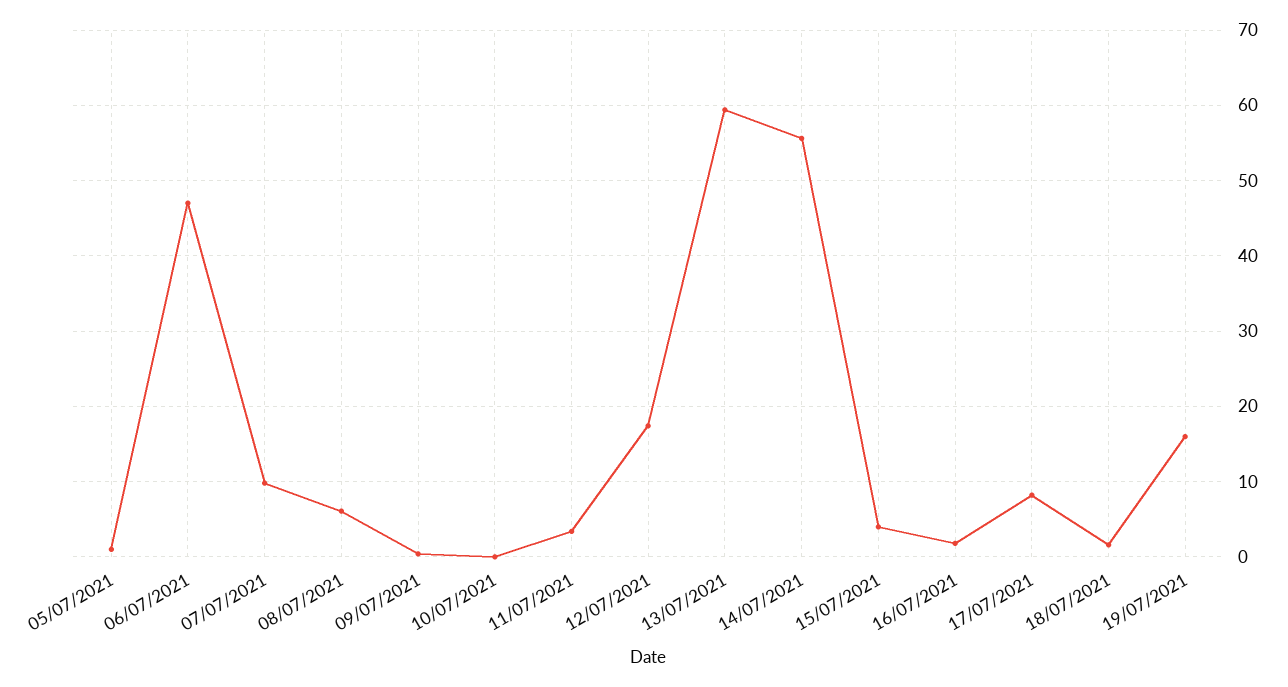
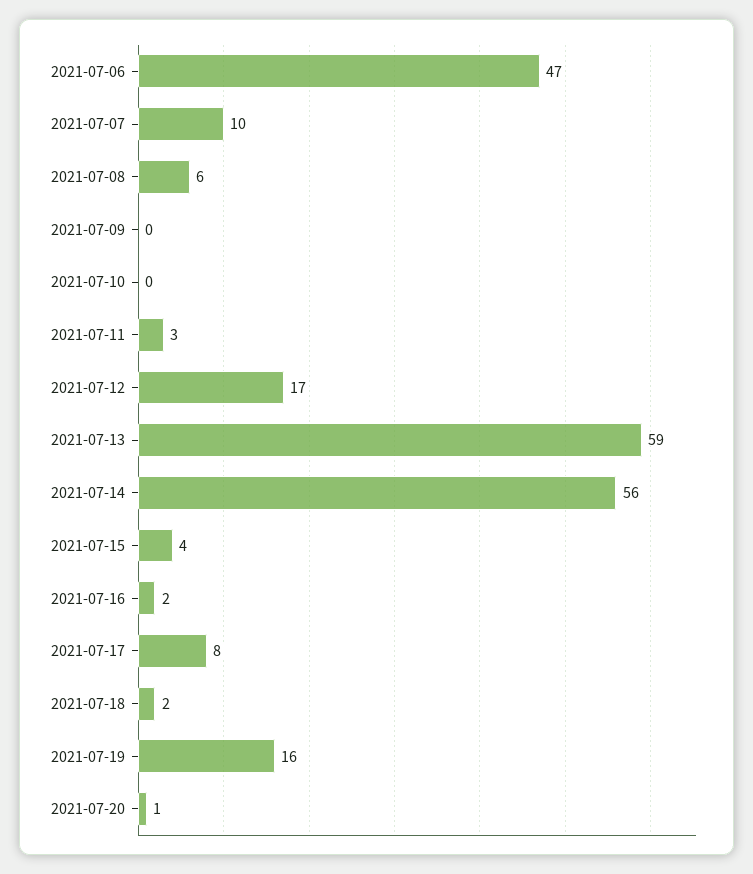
05/07/2021: 1 -> none
2021-07-20: none -> 1

